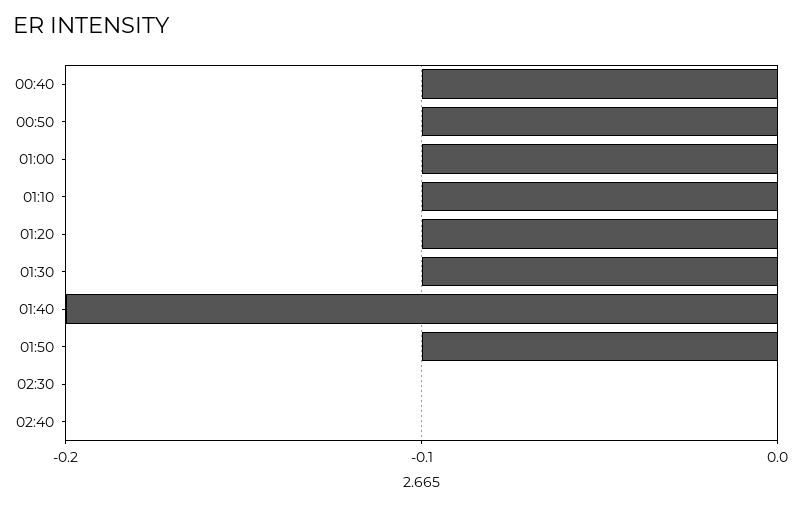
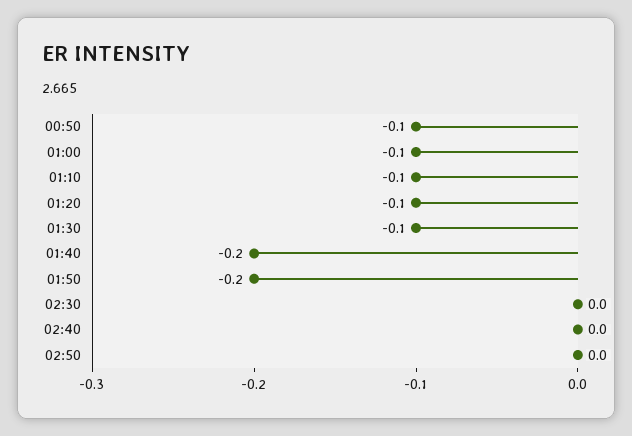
00:40: -0.1 -> none
01:50: -0.1 -> -0.2
02:50: none -> 0

